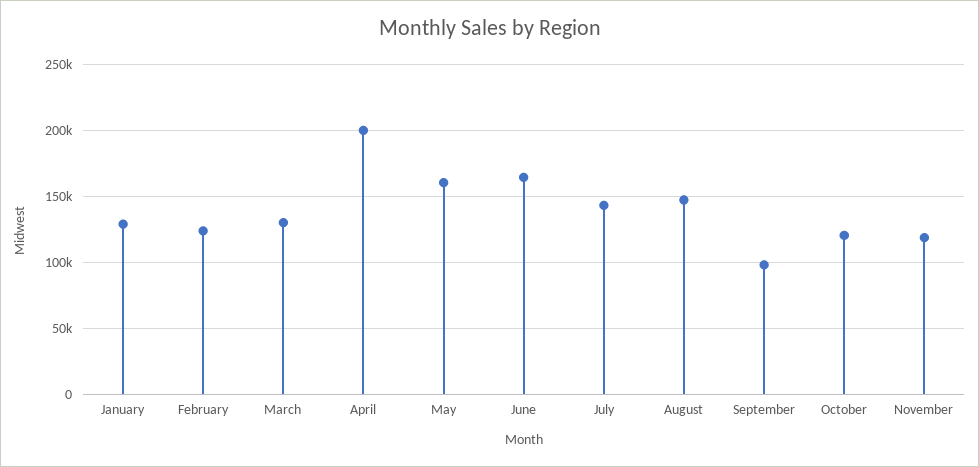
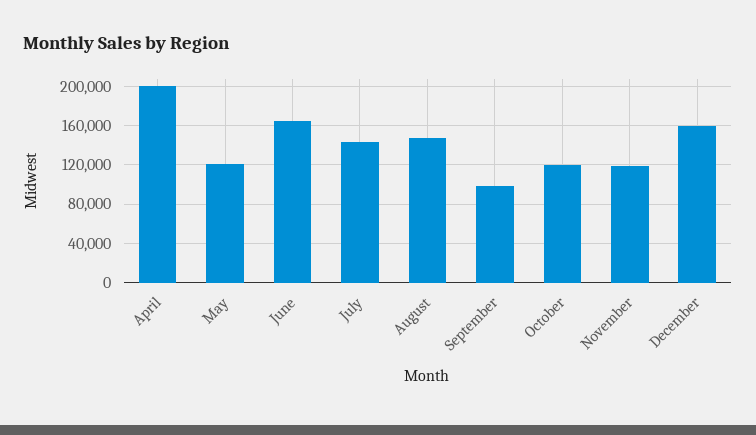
January: 130000 -> none
February: 125000 -> none
March: 130000 -> none
May: 160000 -> 120000
December: none -> 160000

